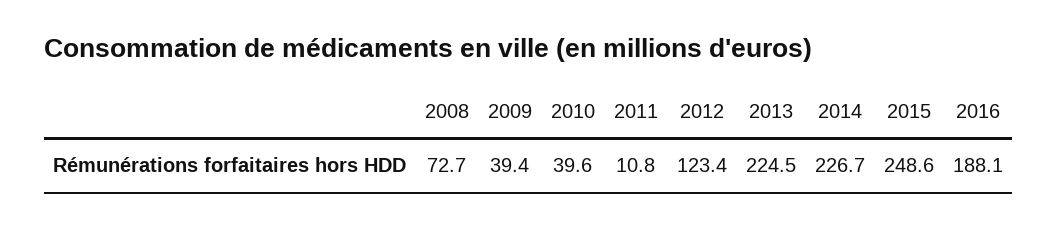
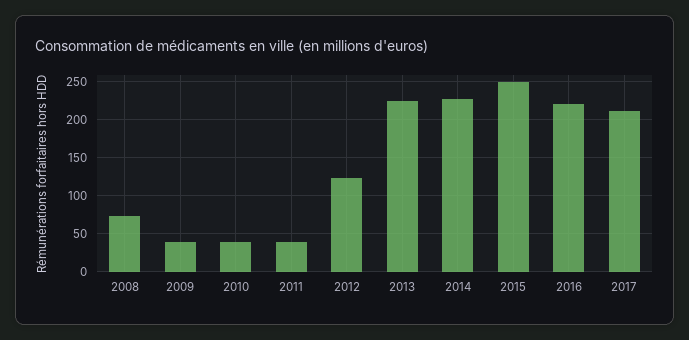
2011: 10.8 -> 40
2016: 188.1 -> 220
2017: none -> 210

